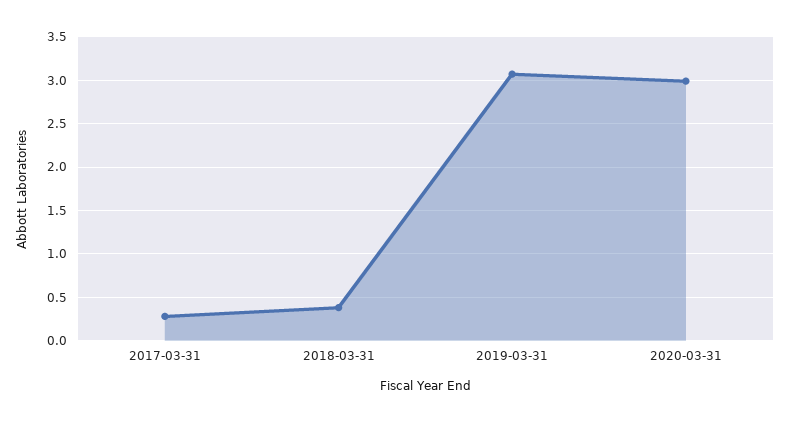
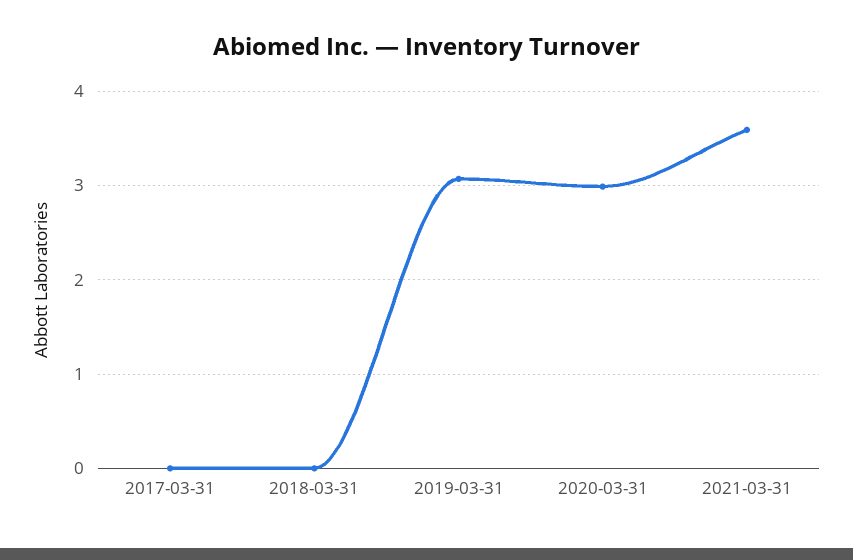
2017-03-31: 0.3 -> 0
2018-03-31: 0.4 -> 0
2021-03-31: none -> 3.6

